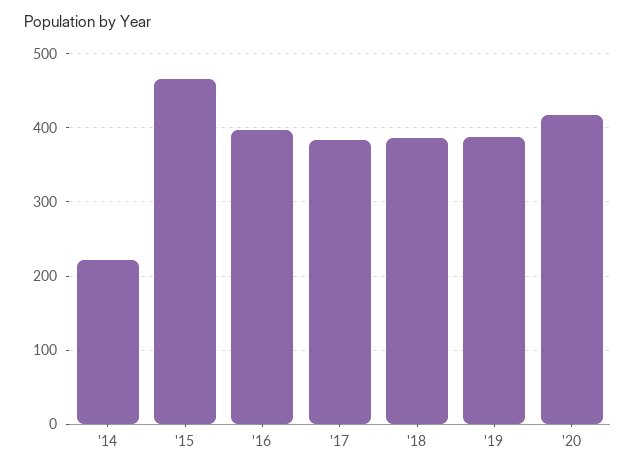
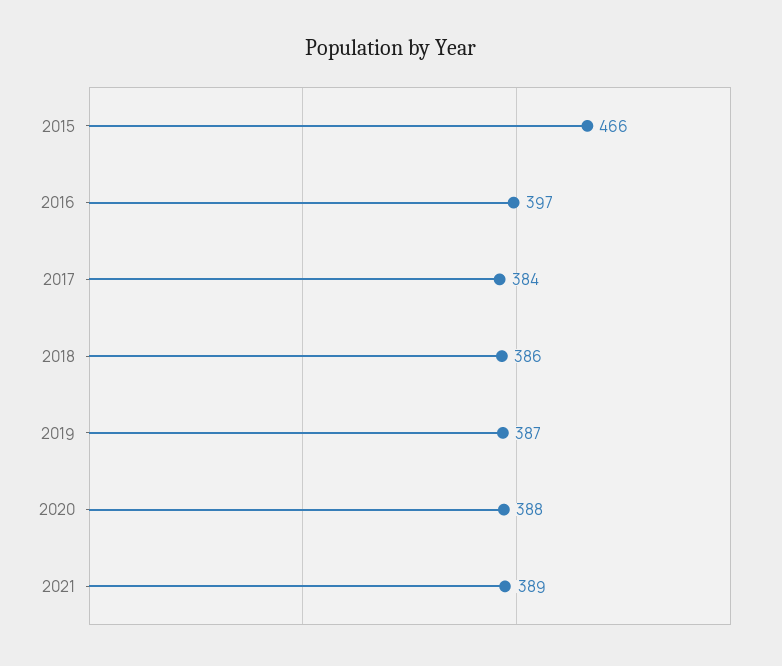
'14: 220 -> none
'20: 420 -> 388
2021: none -> 389

